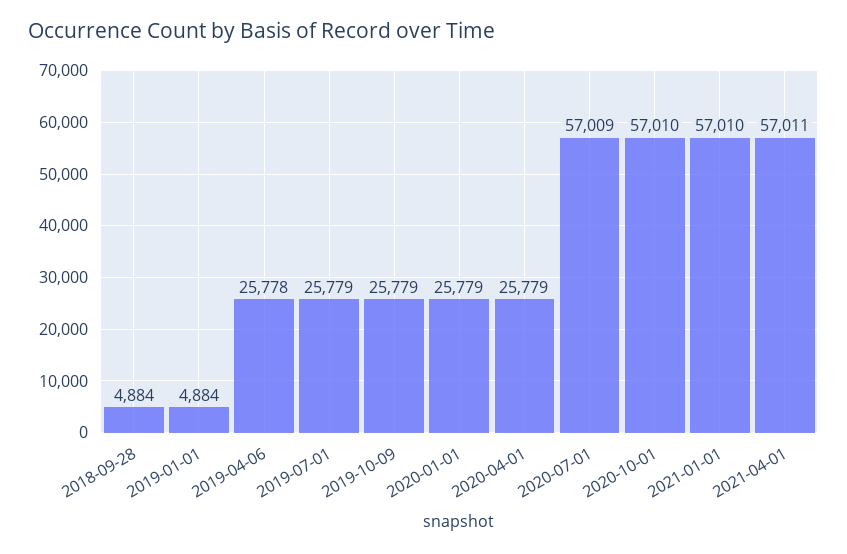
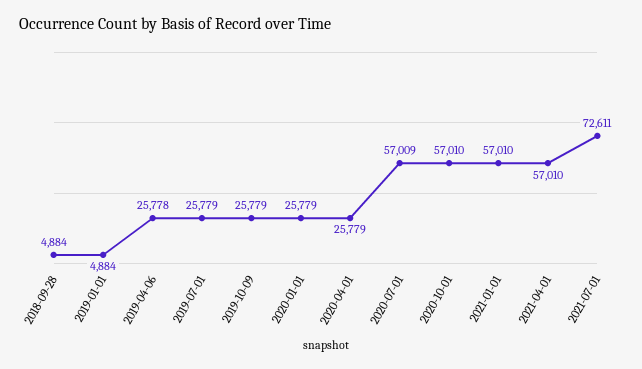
2021-04-01: 57011 -> 57010
2021-07-01: none -> 72611

